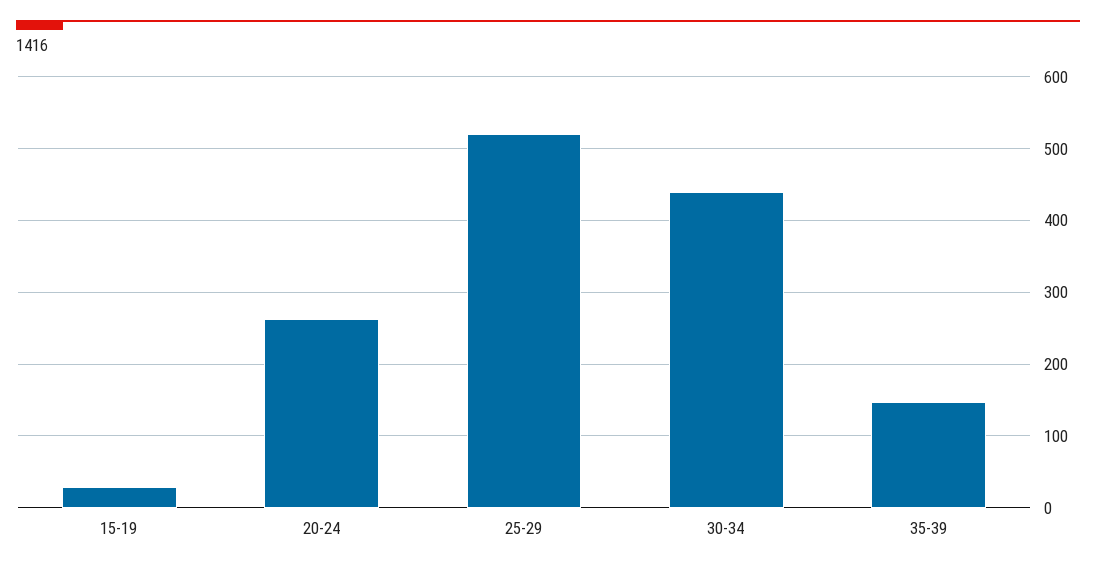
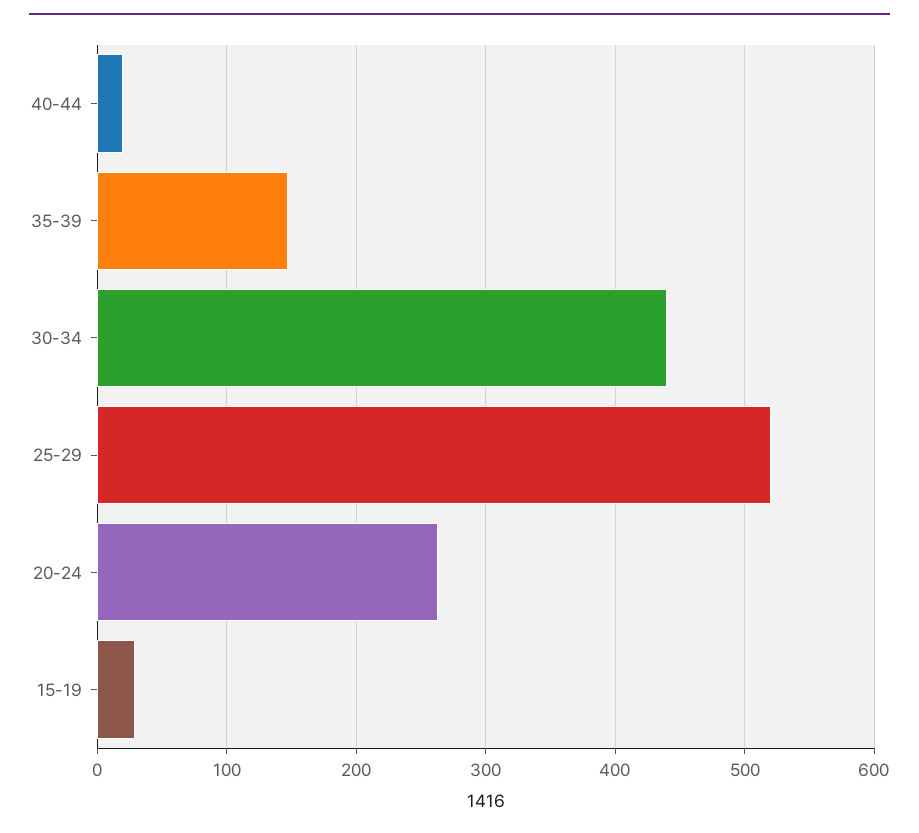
40-44: none -> 20

